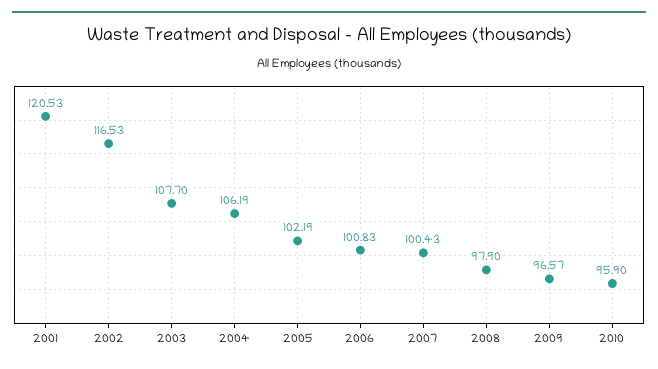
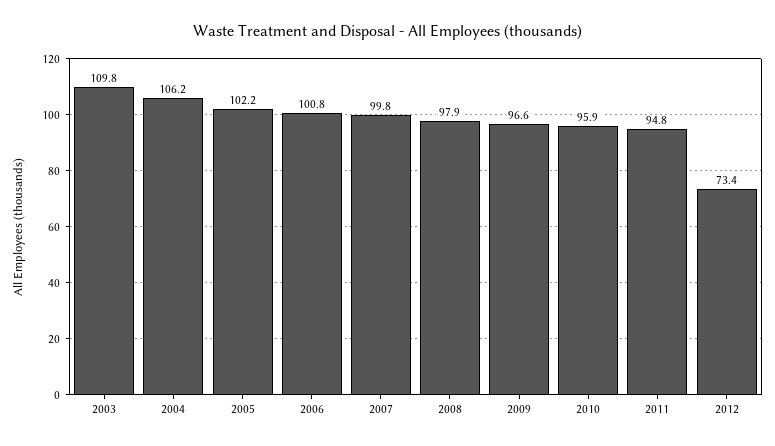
2001: 120.53 -> none
2002: 116.53 -> none
2003: 107.7 -> 109.8
2007: 100.43 -> 99.8
2011: none -> 94.8
2012: none -> 73.4

